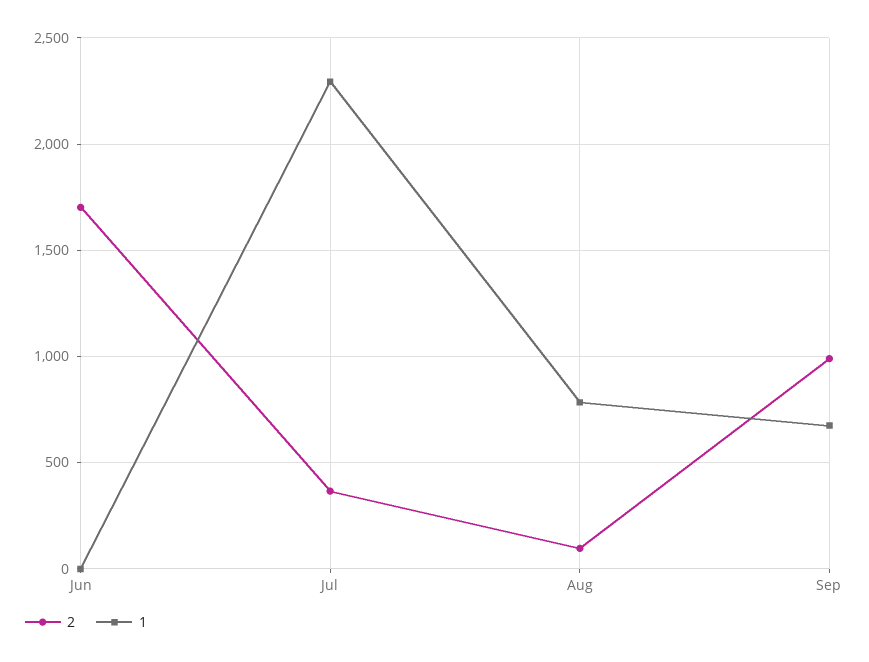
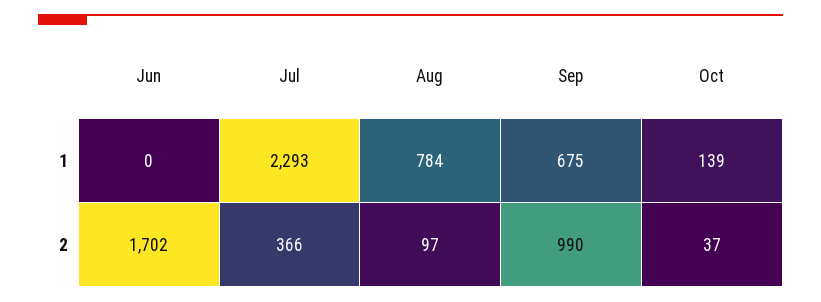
1, Oct: none -> 139
2, Oct: none -> 37

